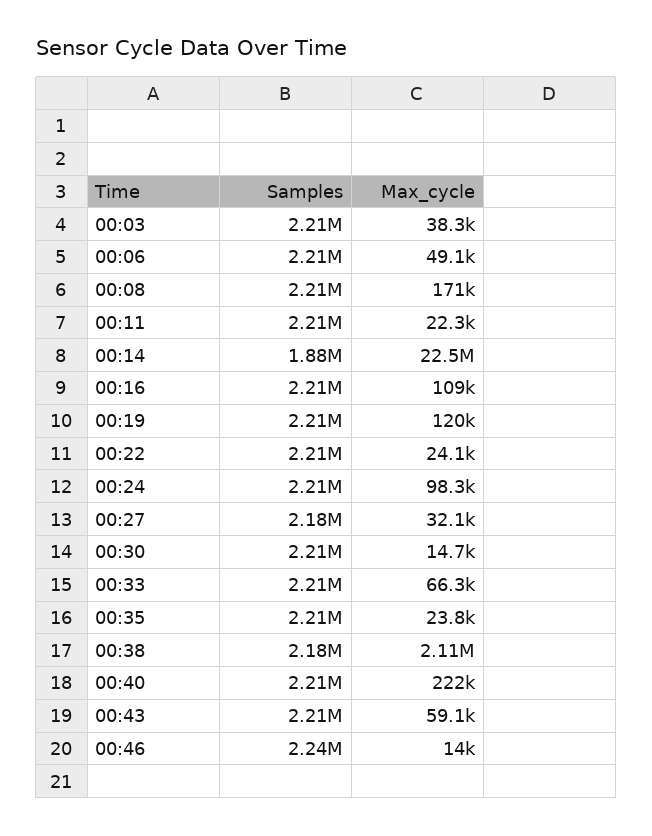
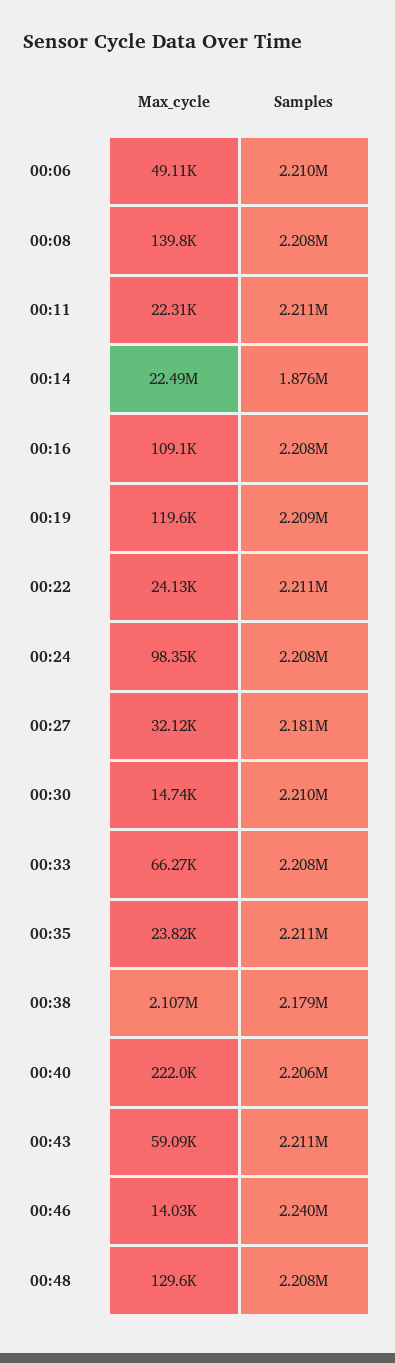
Samples, 00:03: 2210000 -> none
Max_cycle, 00:03: 38300 -> none
Max_cycle, 00:08: 171000 -> 139800
Max_cycle, 00:48: none -> 129600
Samples, 00:48: none -> 2208000

